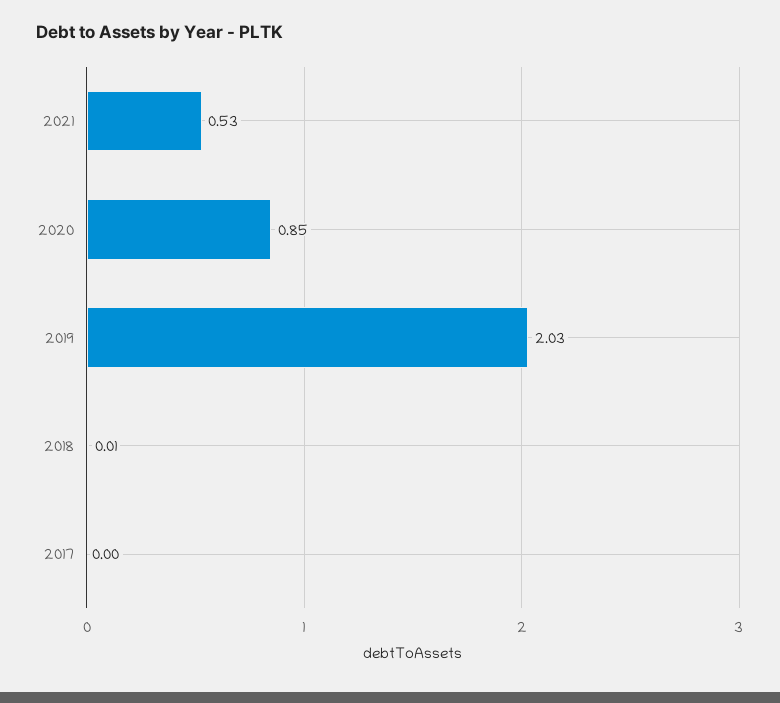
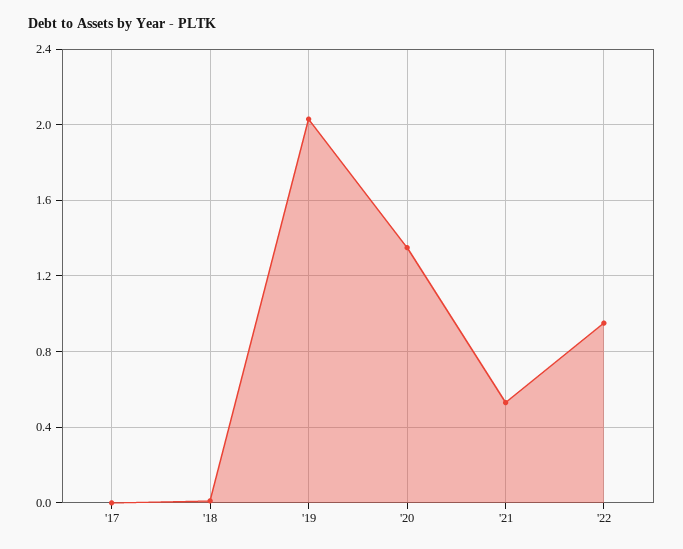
2020: 0.85 -> 1.35
'22: none -> 0.95

